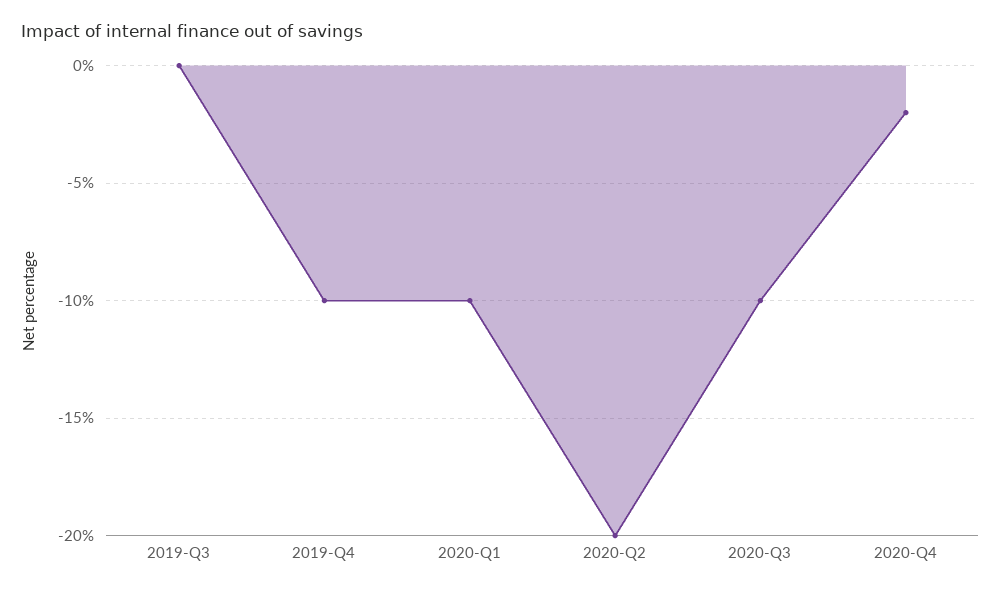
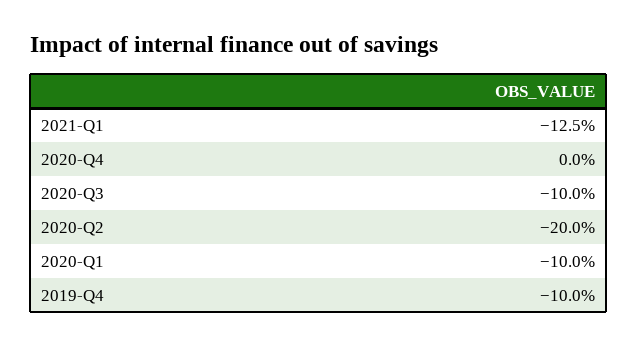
2019-Q3: 0 -> none
2020-Q4: -2 -> 0
2021-Q1: none -> -12.5

